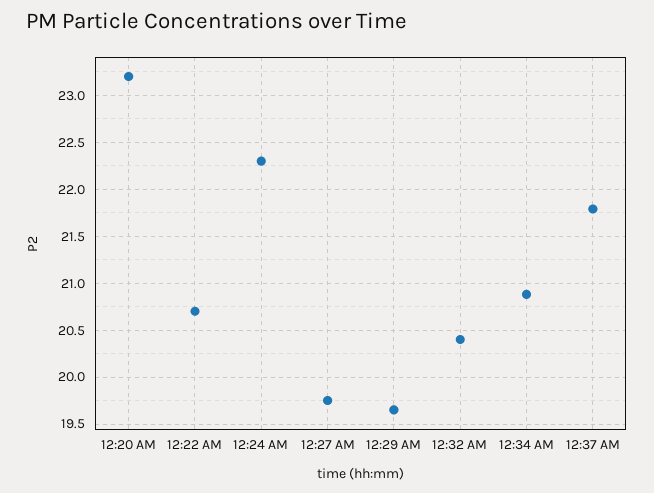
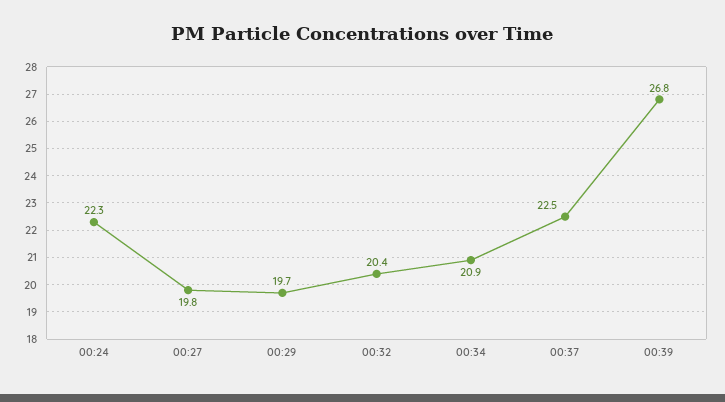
12:20 AM: 23.2 -> none
12:22 AM: 20.7 -> none
12:37 AM: 21.8 -> 22.5
00:39: none -> 26.8

